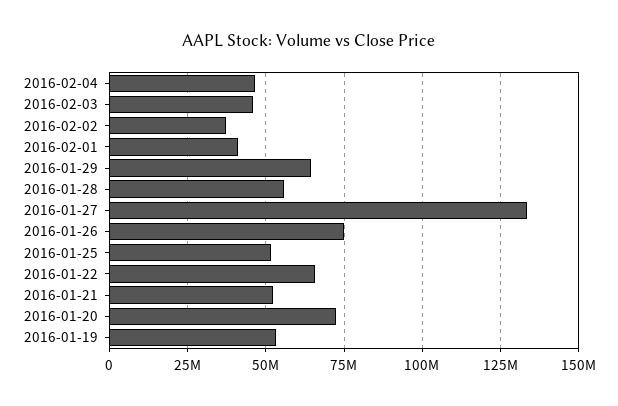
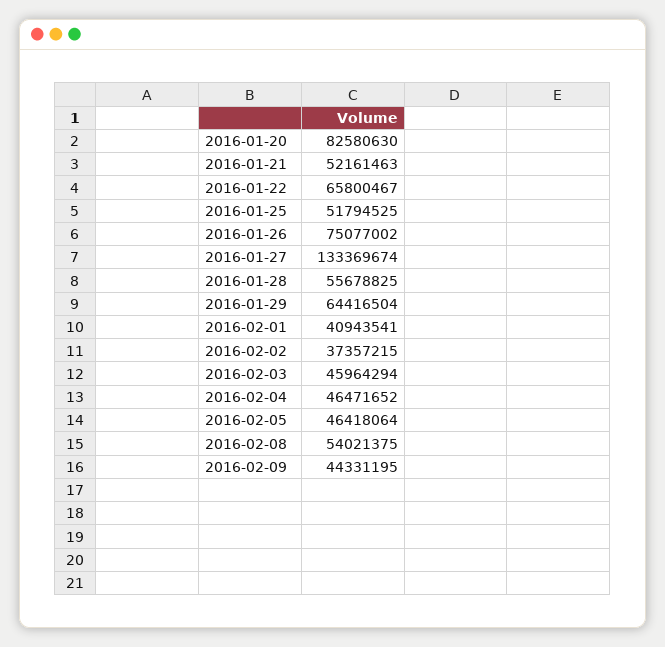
2016-01-20: 72500000 -> 82580630
2016-01-19: 52500000 -> none
2016-02-05: none -> 46418064
2016-02-08: none -> 54021375
2016-02-09: none -> 44331195

